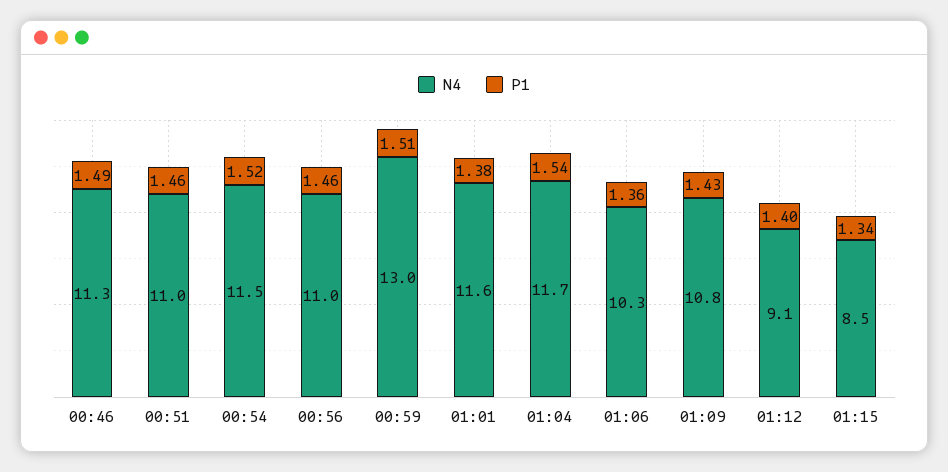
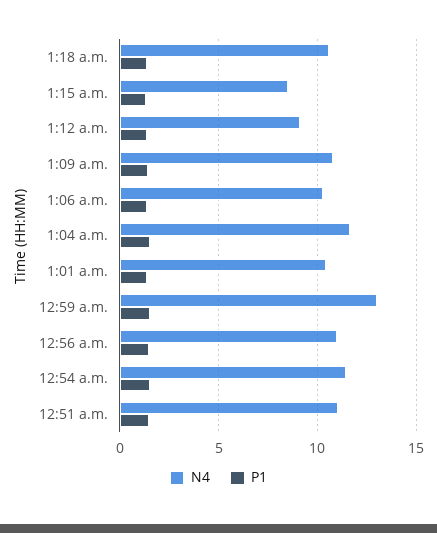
N4, 00:46: 11.3 -> none
P1, 00:46: 1.49 -> none
N4, 01:01: 11.6 -> 10.5
N4, 1:18 a.m.: none -> 10.5
P1, 1:18 a.m.: none -> 1.5

